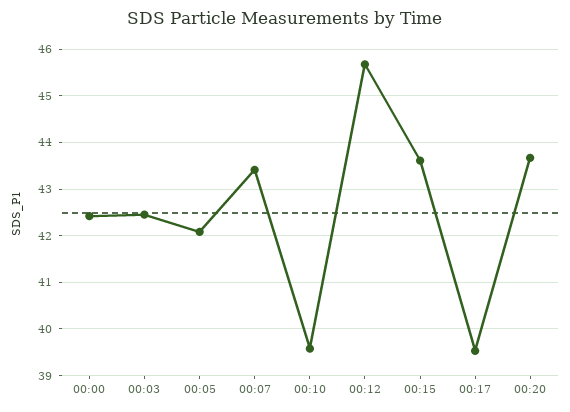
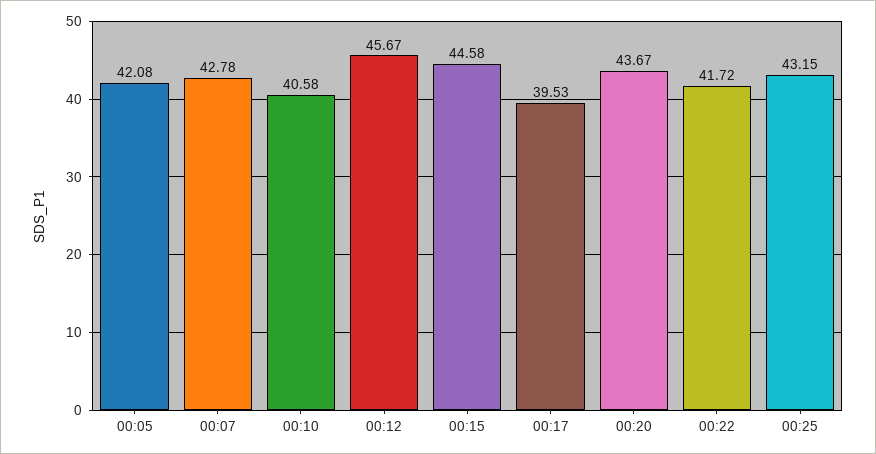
00:00: 42.4 -> none
00:03: 42.4 -> none
00:07: 43.4 -> 42.78
00:10: 39.6 -> 40.58
00:15: 43.6 -> 44.58
00:22: none -> 41.72
00:25: none -> 43.15

